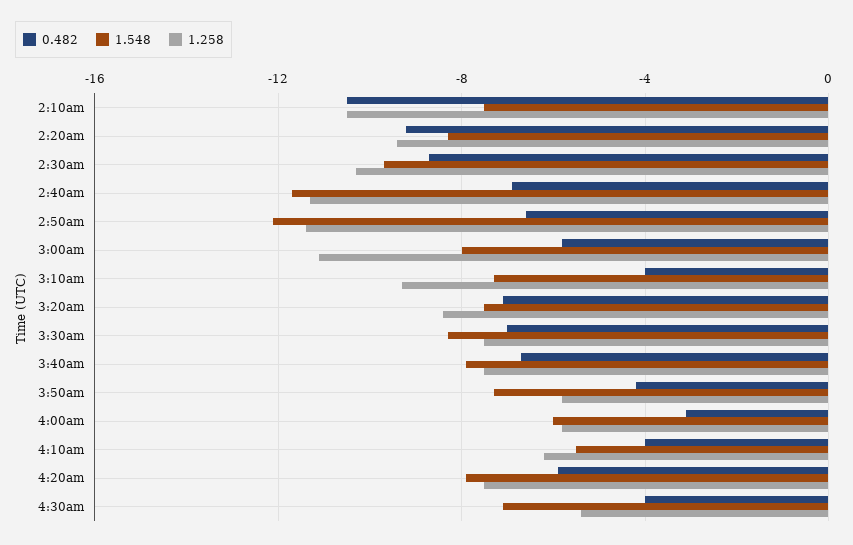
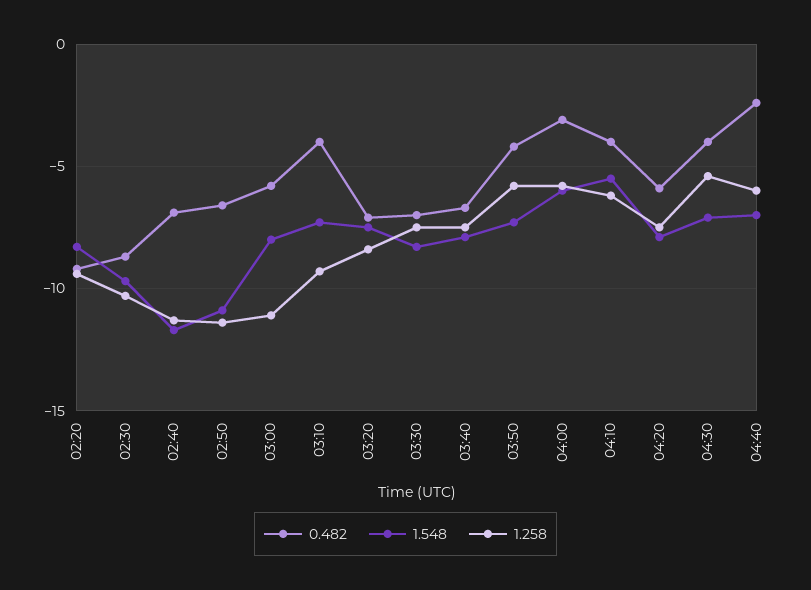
0.482, 2:10am: -10.5 -> none
1.548, 2:10am: -7.5 -> none
1.258, 2:10am: -10.5 -> none
1.548, 2:50am: -12 -> -11
0.482, 04:40: none -> -2.5
1.548, 04:40: none -> -7
1.258, 04:40: none -> -6

